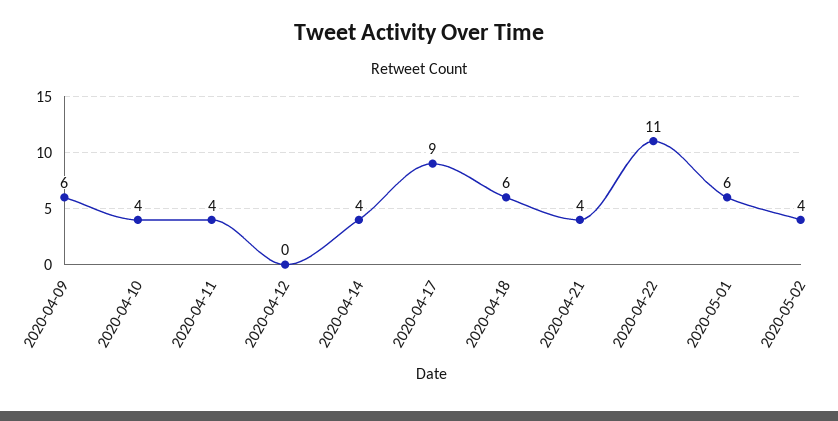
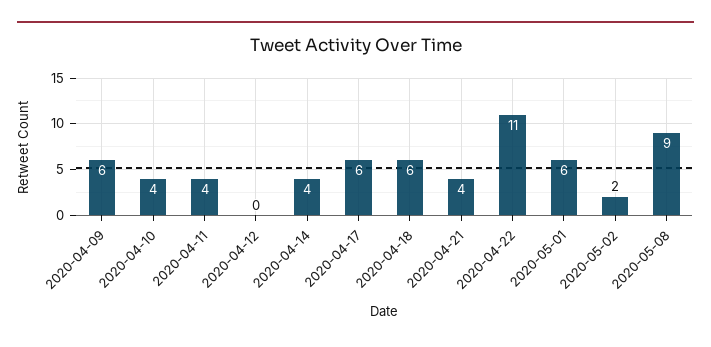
2020-04-17: 9 -> 6
2020-05-02: 4 -> 2
2020-05-08: none -> 9

